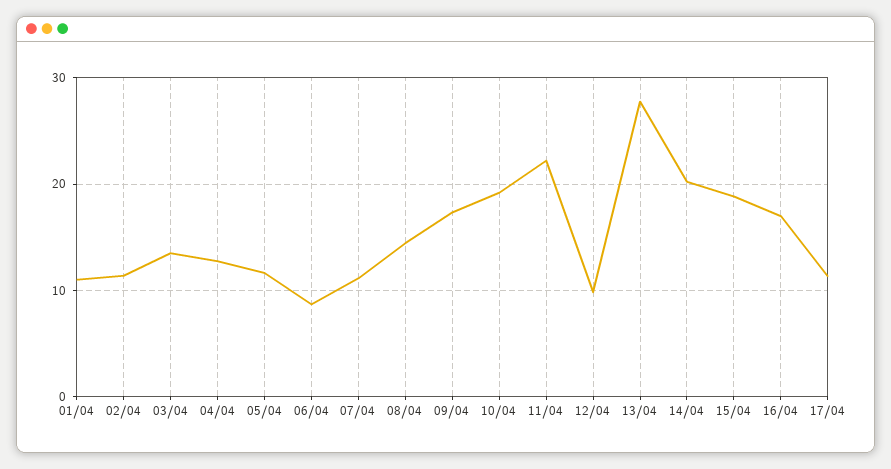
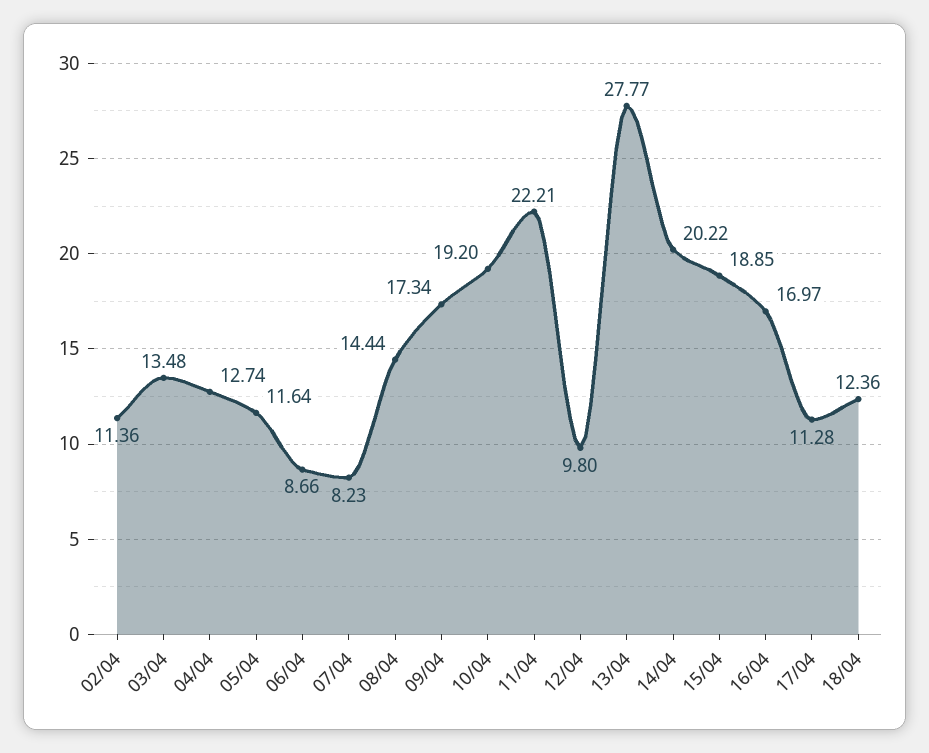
01/04: 11 -> none
07/04: 11 -> 8.23
18/04: none -> 12.36

